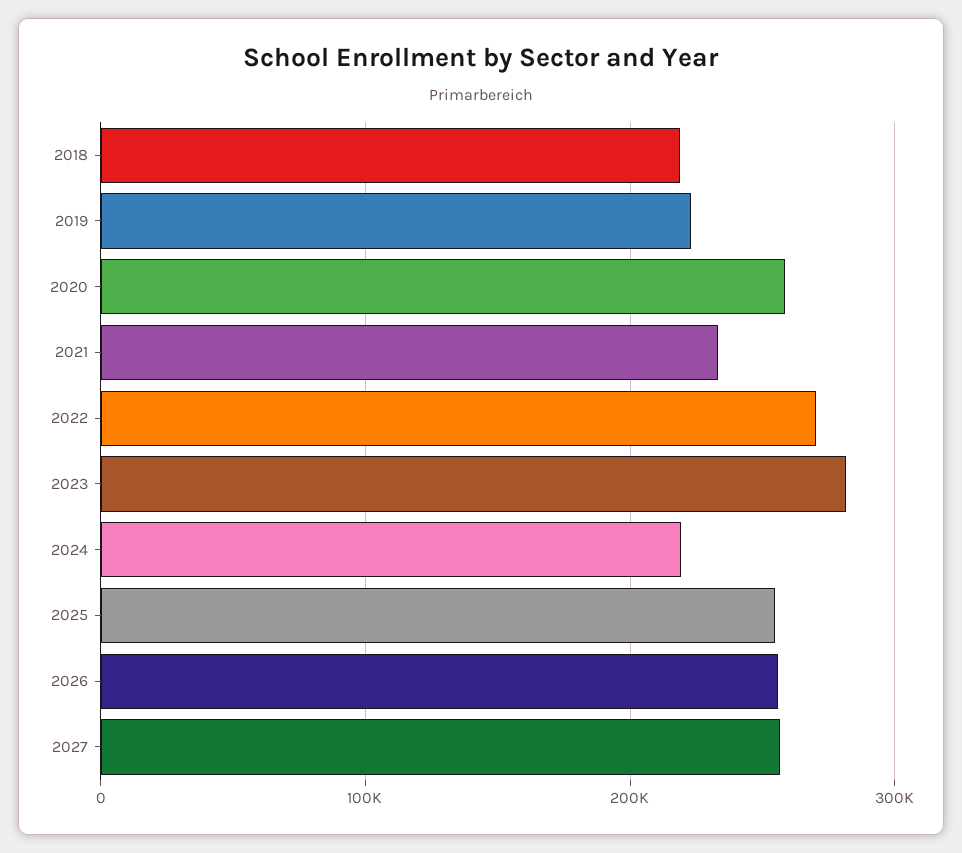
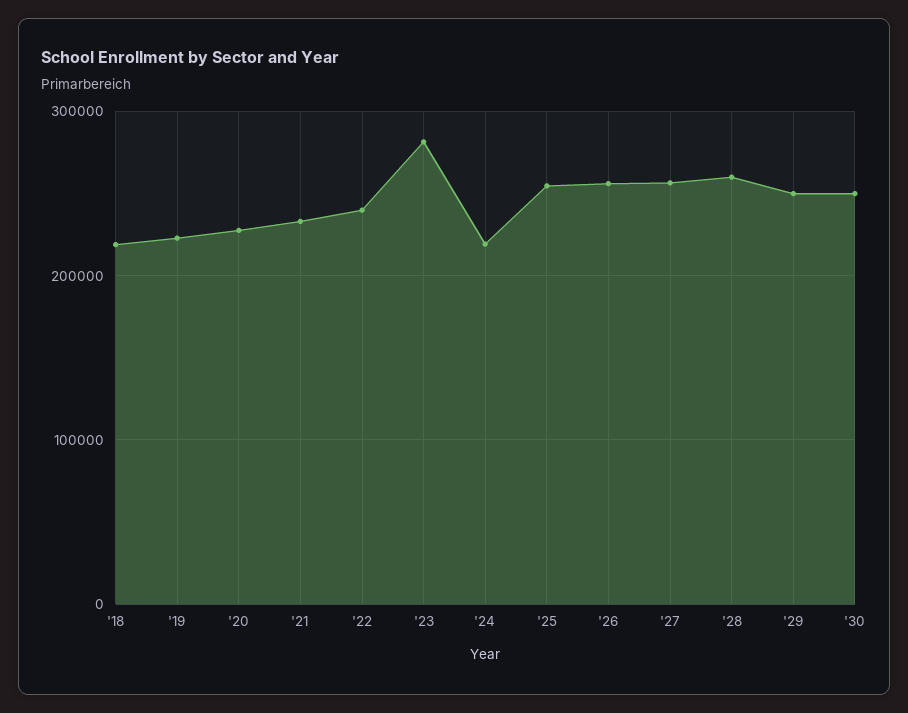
2020: 260000 -> 230000
2022: 270000 -> 240000
'28: none -> 260000
'29: none -> 250000
'30: none -> 250000

